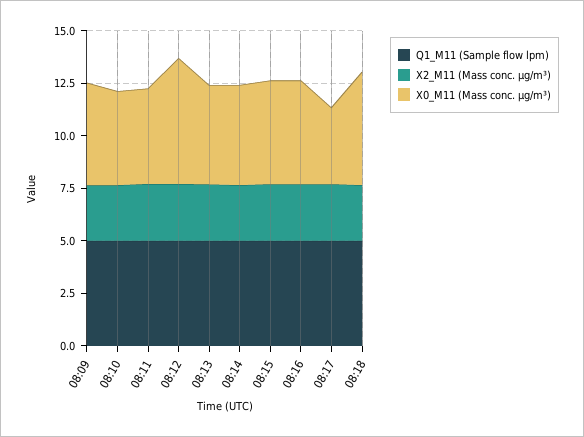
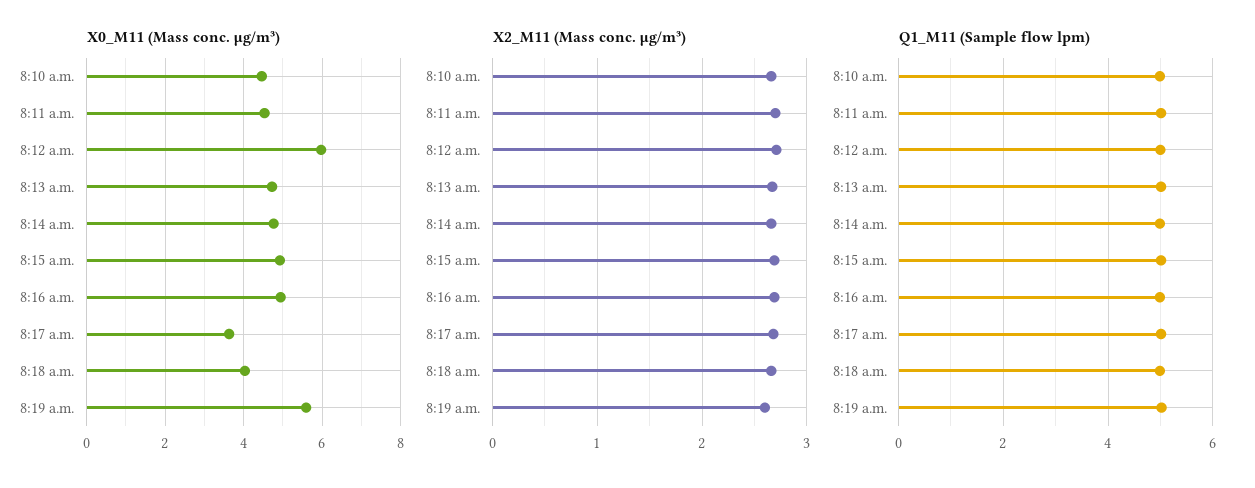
Q1_M11 (Sample flow lpm), 08:09: 5 -> none
X2_M11 (Mass conc. μg/m³), 08:09: 2.5 -> none
X0_M11 (Mass conc. μg/m³), 08:09: 5 -> none
X0_M11 (Mass conc. μg/m³), 08:18: 5.5 -> 4
X0_M11 (Mass conc. μg/m³), 8:19 a.m.: none -> 5.6
X2_M11 (Mass conc. μg/m³), 8:19 a.m.: none -> 2.6
Q1_M11 (Sample flow lpm), 8:19 a.m.: none -> 5

